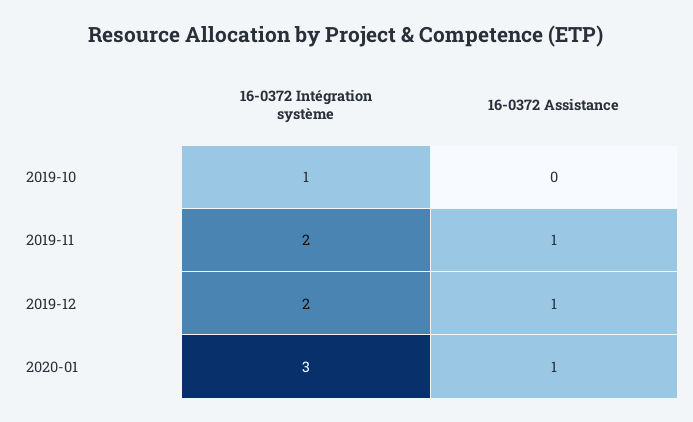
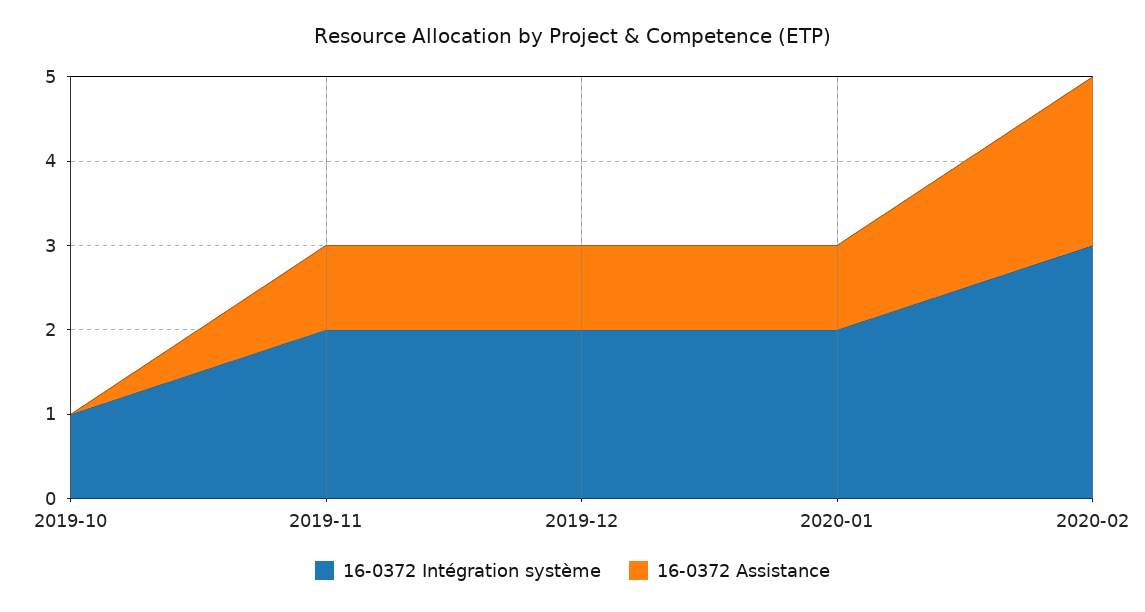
16-0372 Intégration système, 2020-01: 3 -> 2
16-0372 Intégration système, 2020-02: none -> 3
16-0372 Assistance, 2020-02: none -> 2

